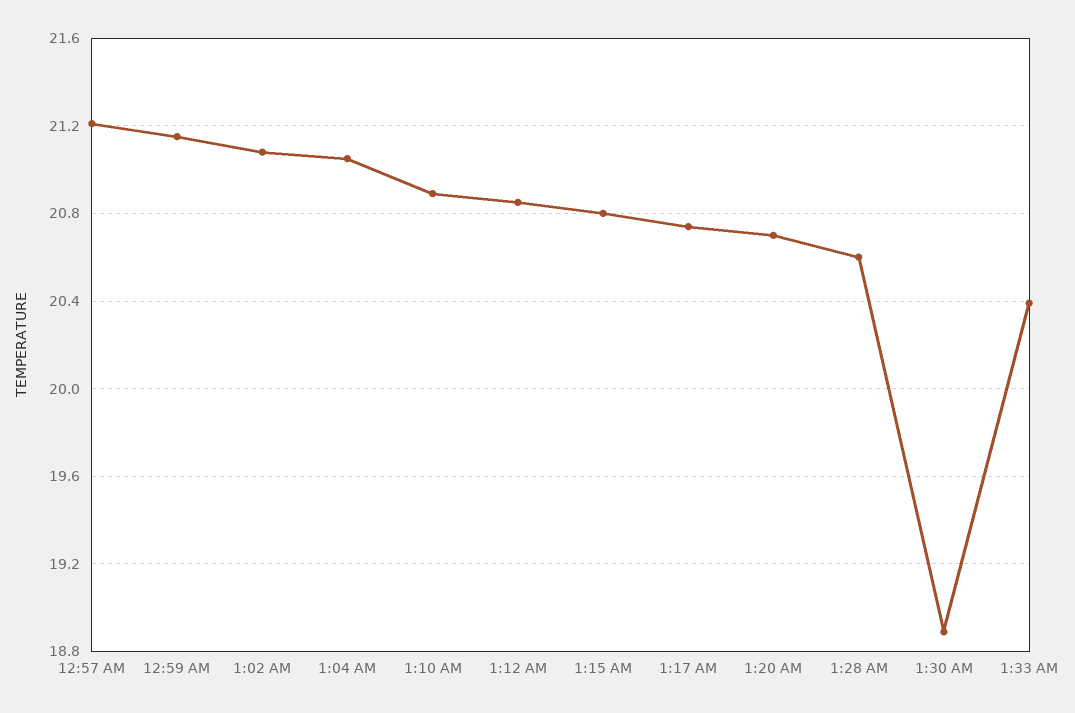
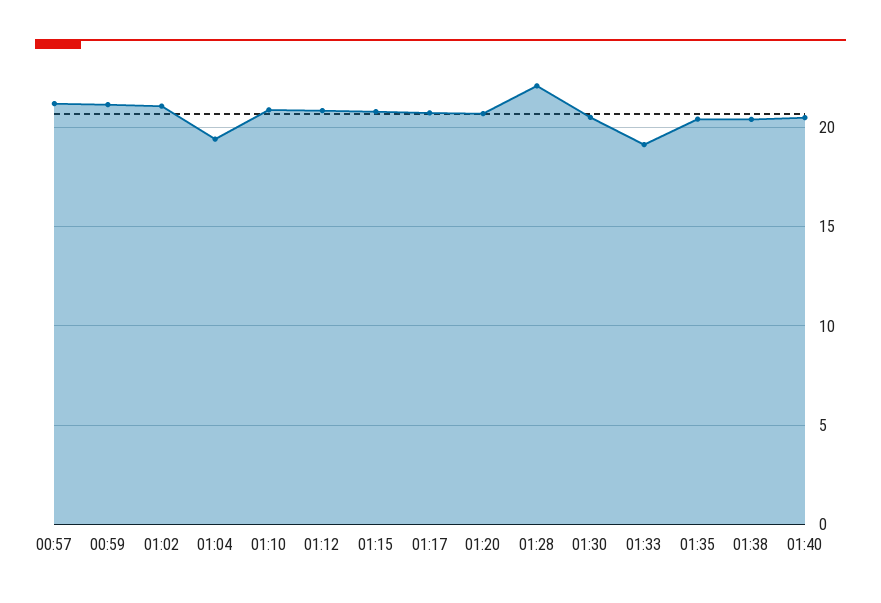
1:04 AM: 21.05 -> 19.5
1:28 AM: 20.6 -> 22
1:30 AM: 18.9 -> 20.5
1:33 AM: 20.4 -> 19
01:35: none -> 20.5
01:38: none -> 20.5
01:40: none -> 20.5

